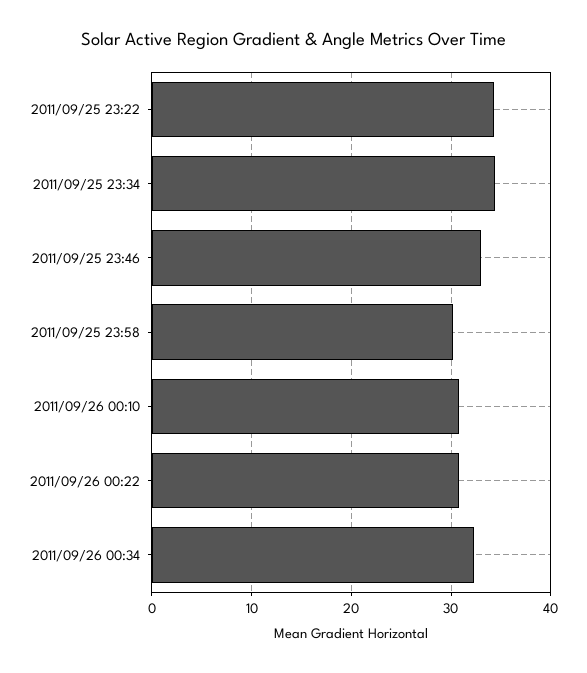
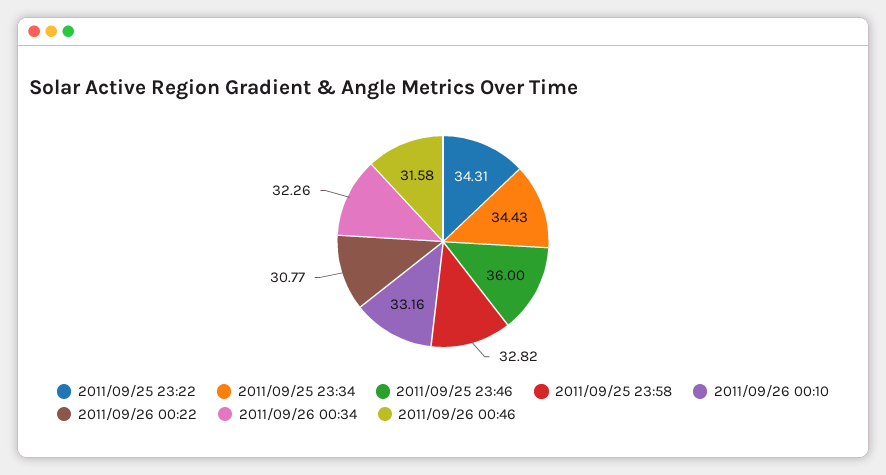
2011/09/25 23:46: 33 -> 36
2011/09/25 23:58: 30 -> 32.82
2011/09/26 00:10: 31 -> 33.16
2011/09/26 00:46: none -> 31.58

